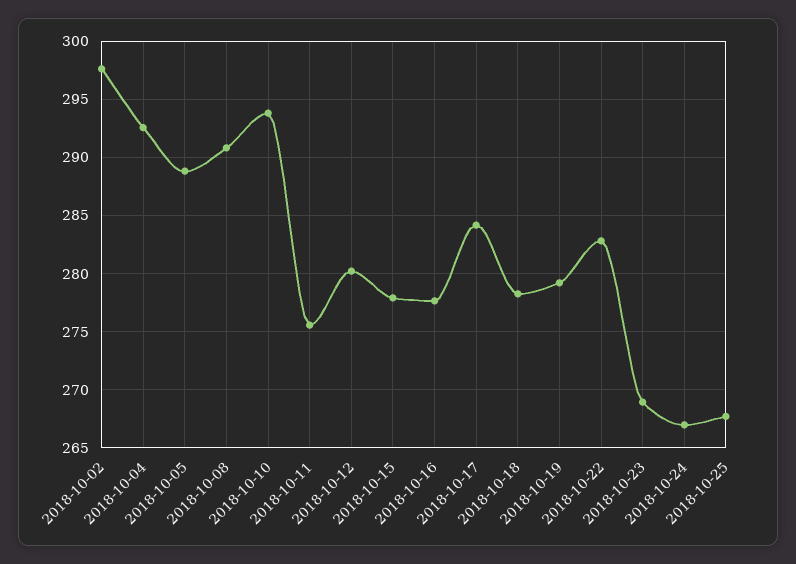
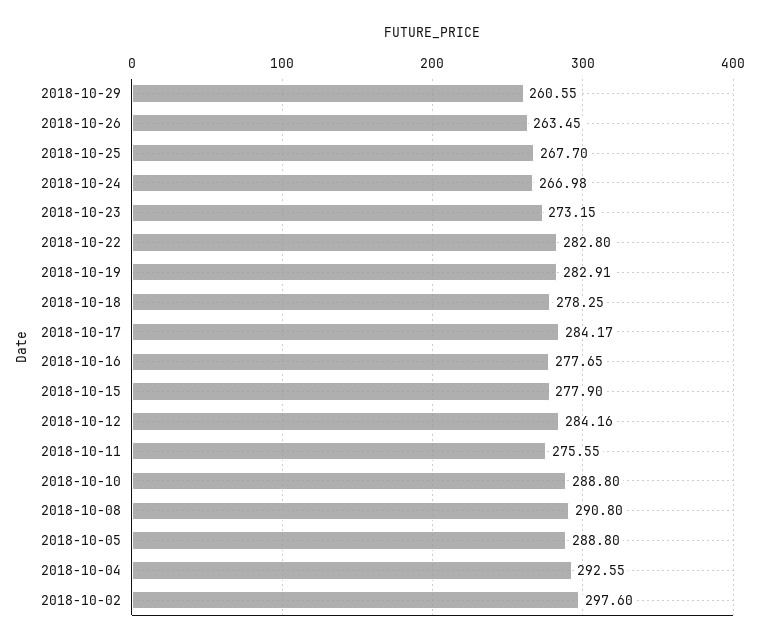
2018-10-10: 294 -> 288.8
2018-10-12: 280 -> 284.16
2018-10-19: 279 -> 282.91
2018-10-23: 269 -> 273.15
2018-10-29: none -> 260.55
2018-10-26: none -> 263.45

